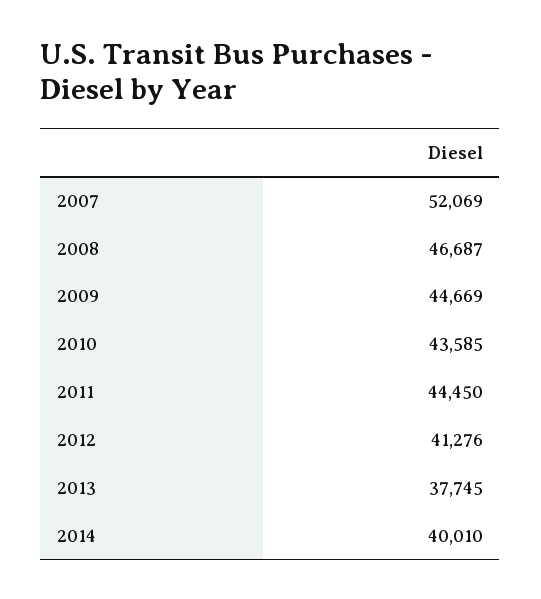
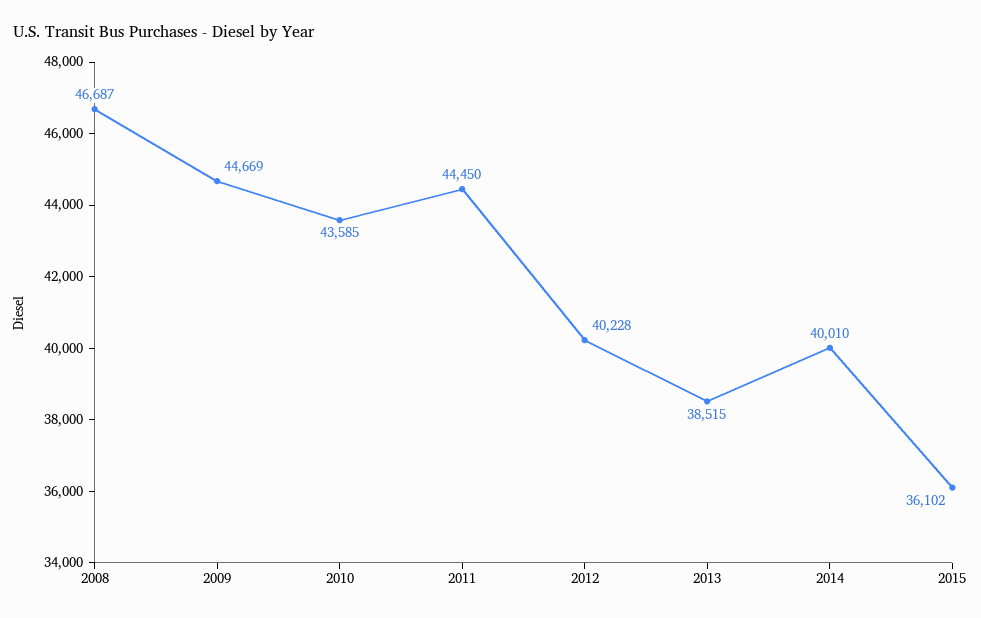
2007: 52069 -> none
2012: 41276 -> 40228
2013: 37745 -> 38515
2015: none -> 36102

